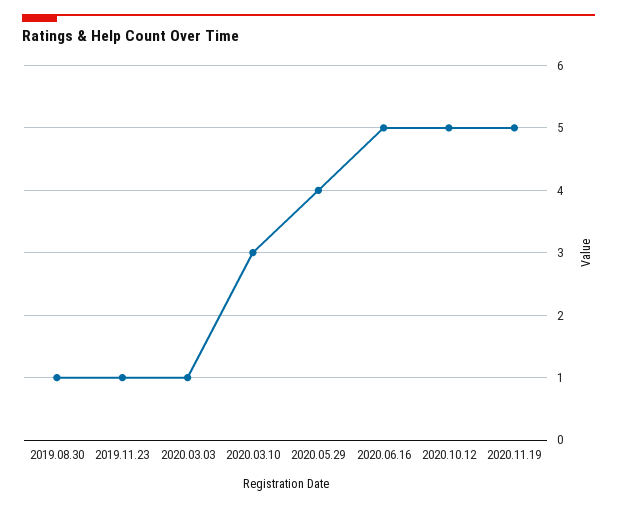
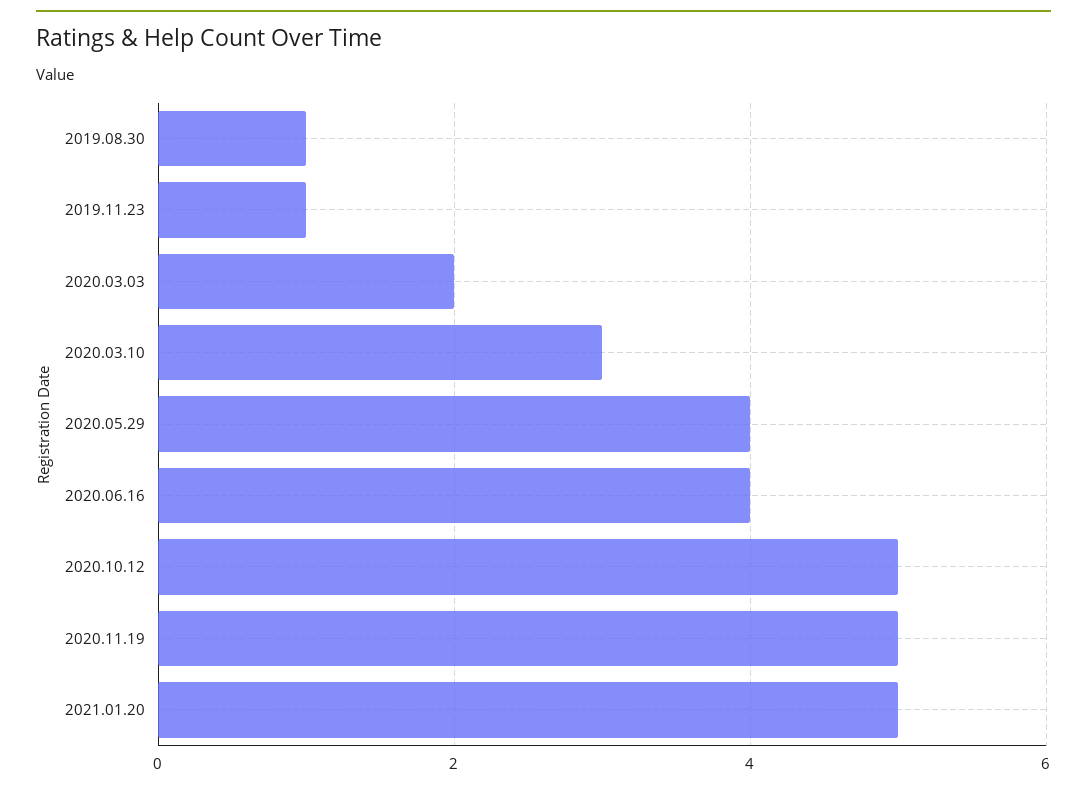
2020.03.03: 1 -> 2
2020.06.16: 5 -> 4
2021.01.20: none -> 5

